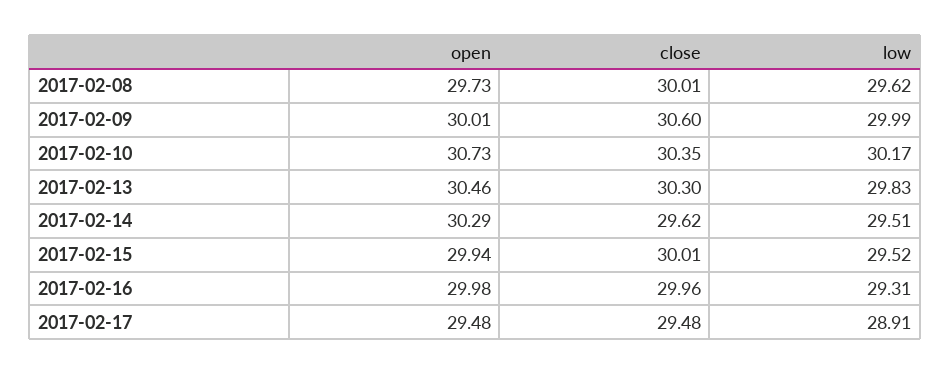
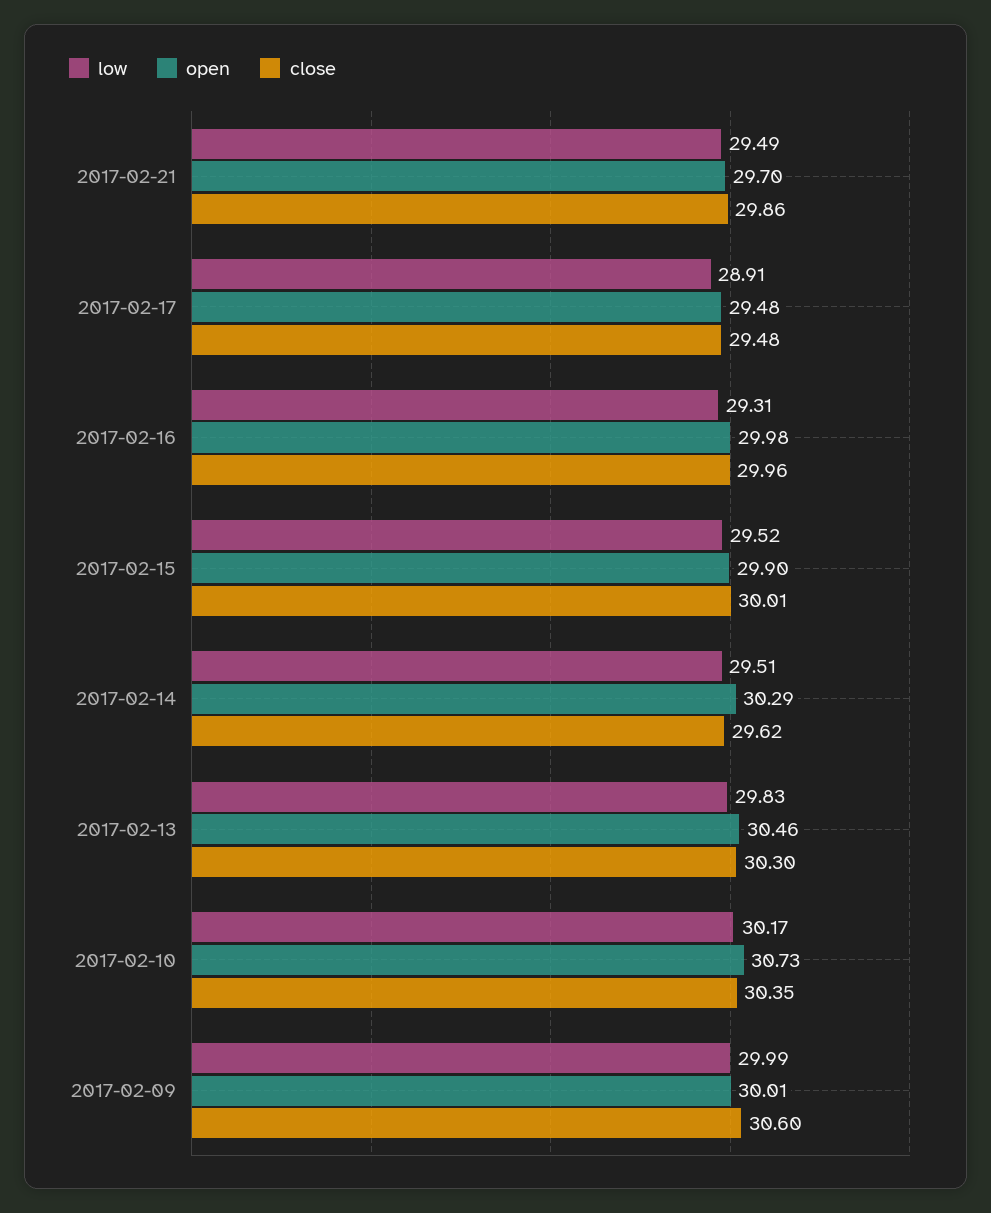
open, 2017-02-08: 29.73 -> none
close, 2017-02-08: 30.01 -> none
low, 2017-02-08: 29.62 -> none
open, 2017-02-15: 29.94 -> 29.9
low, 2017-02-21: none -> 29.49
open, 2017-02-21: none -> 29.7
close, 2017-02-21: none -> 29.86

